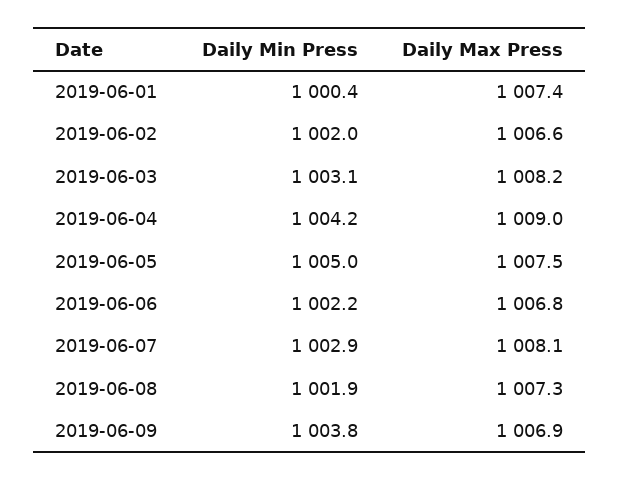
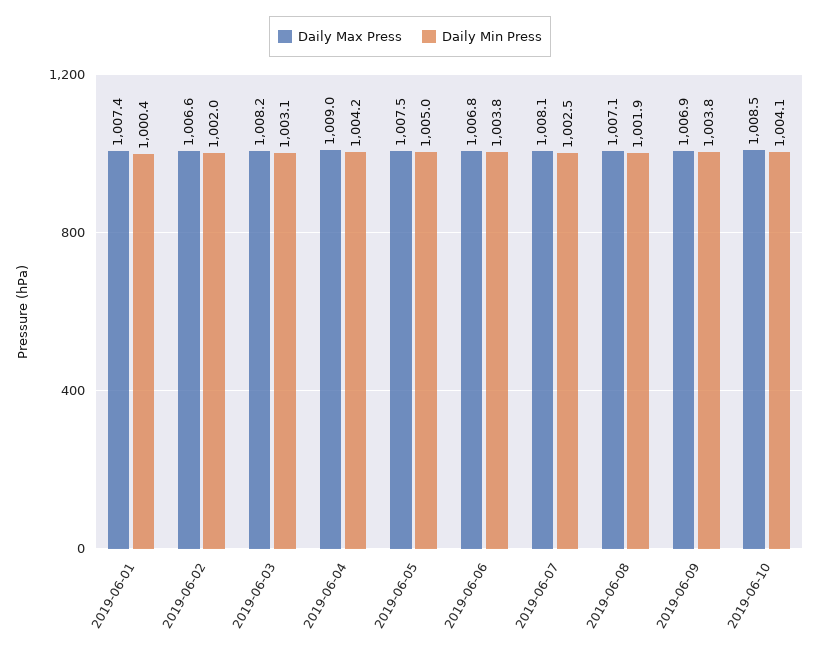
Daily Min Press, 2019-06-06: 1002.2 -> 1003.8
Daily Min Press, 2019-06-07: 1002.9 -> 1002.5
Daily Max Press, 2019-06-08: 1007.3 -> 1007.1
Daily Max Press, 2019-06-10: none -> 1008.5
Daily Min Press, 2019-06-10: none -> 1004.1

